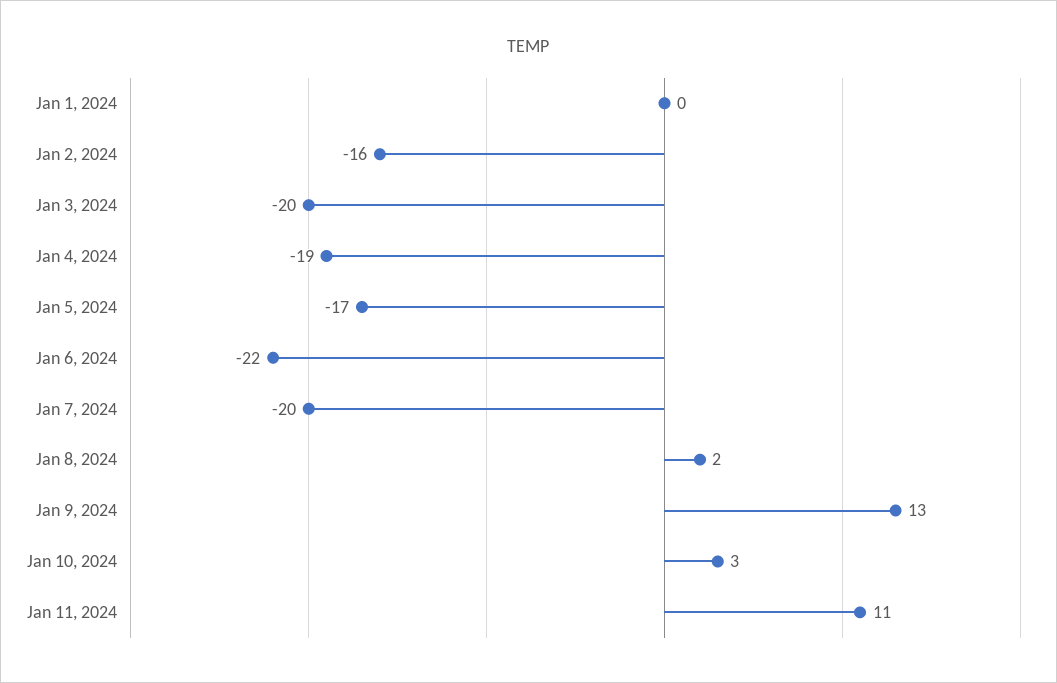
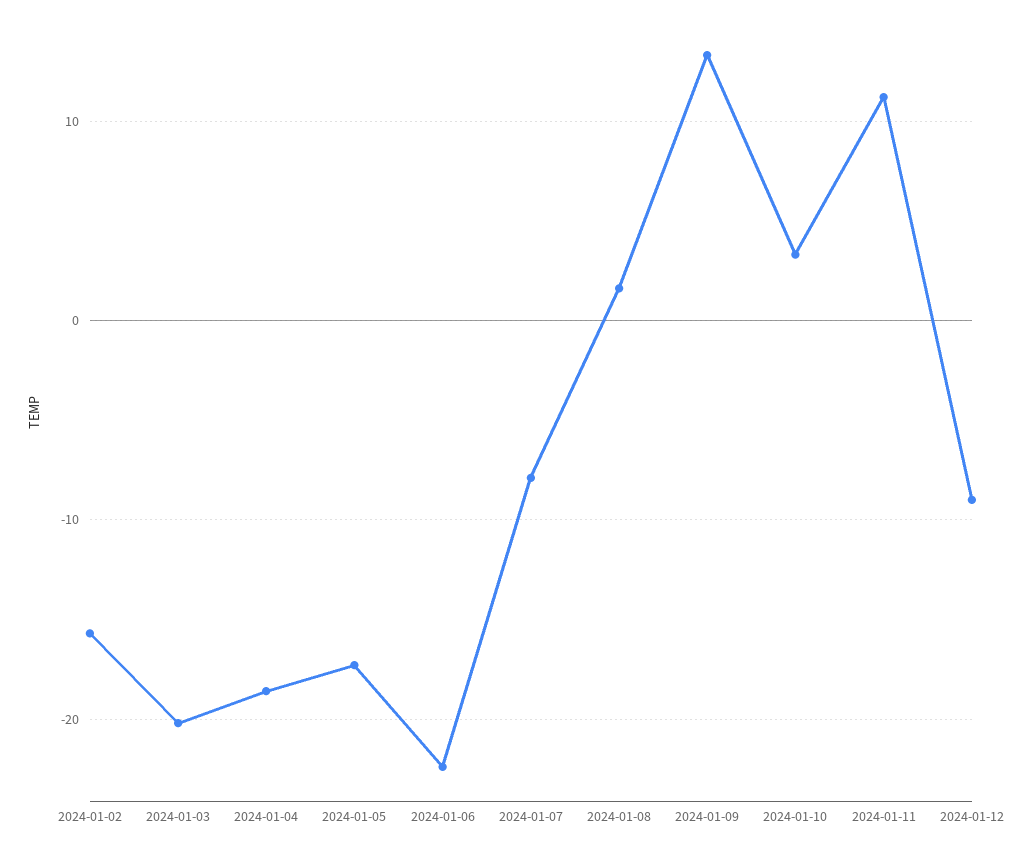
Jan 1, 2024: 0 -> none
Jan 7, 2024: -20 -> -8
2024-01-12: none -> -9

